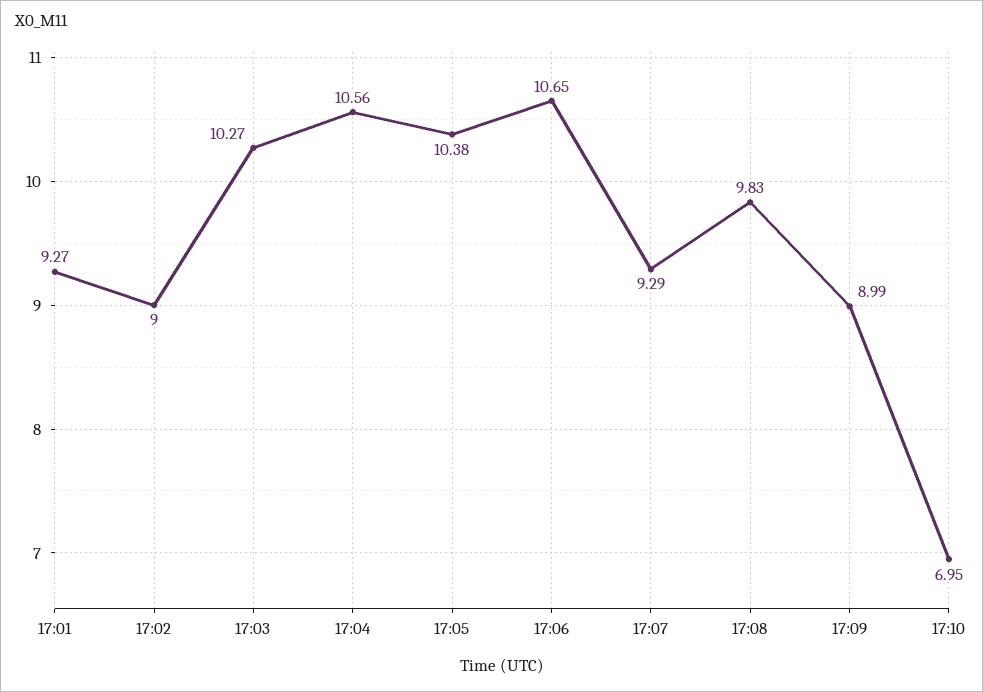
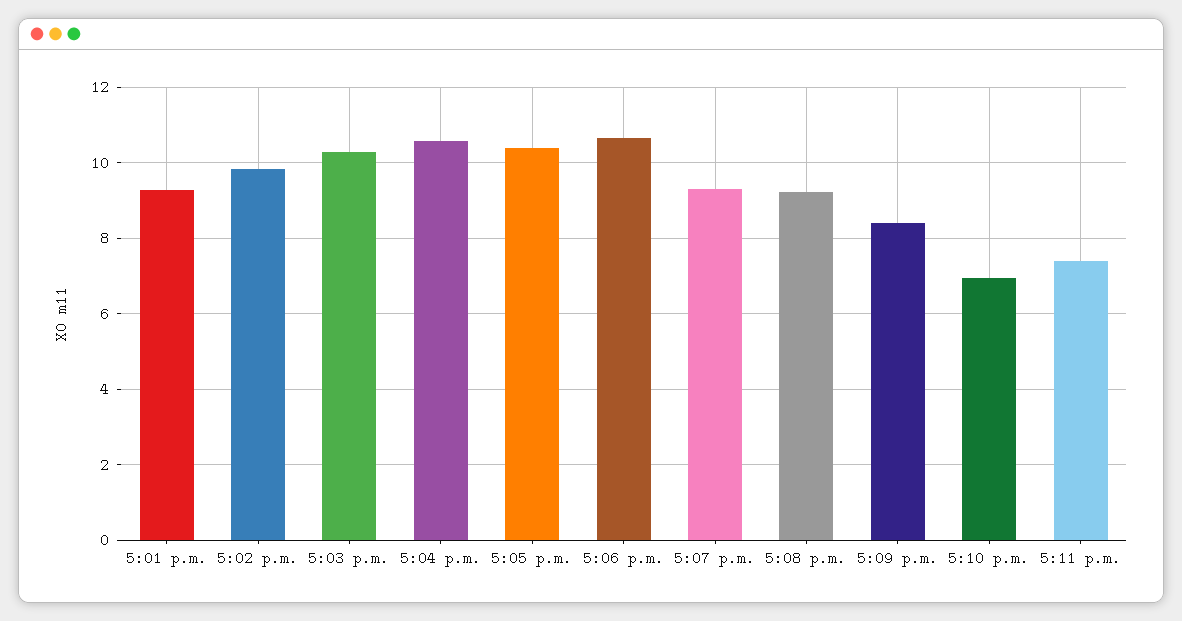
17:02: 9 -> 9.8
17:08: 9.83 -> 9.2
17:09: 8.99 -> 8.4
5:11 p.m.: none -> 7.4

